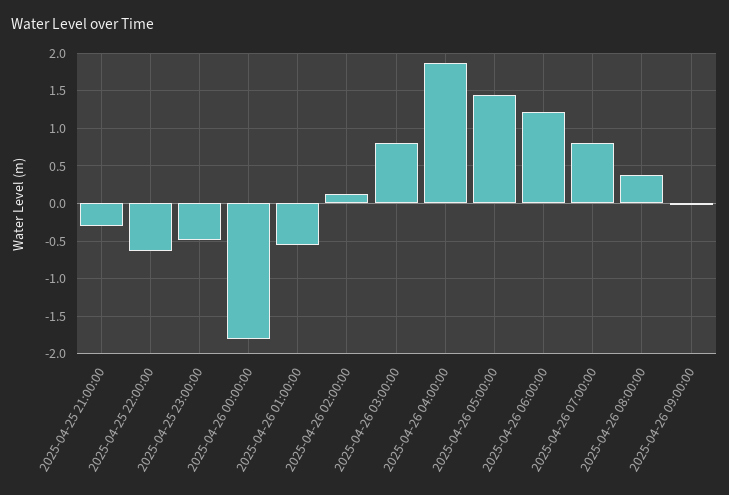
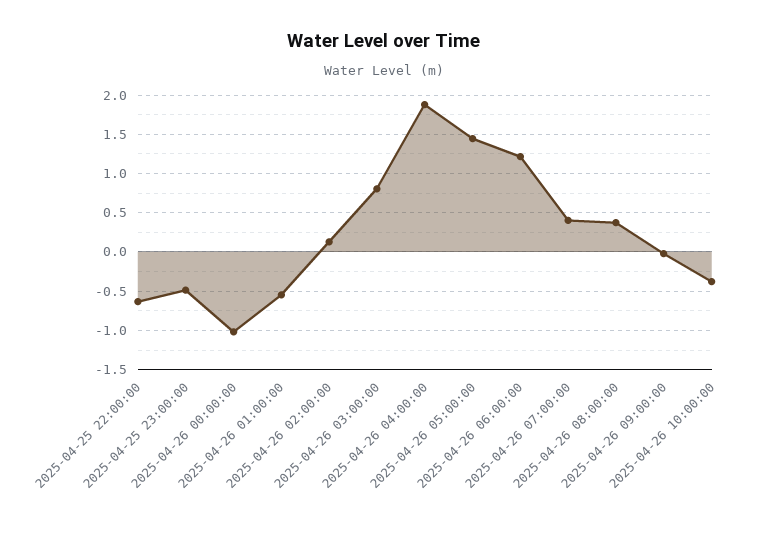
2025-04-25 21:00:00: -0.3 -> none
2025-04-26 00:00:00: -1.8 -> -1
2025-04-26 07:00:00: 0.8 -> 0.4
2025-04-26 10:00:00: none -> -0.4

